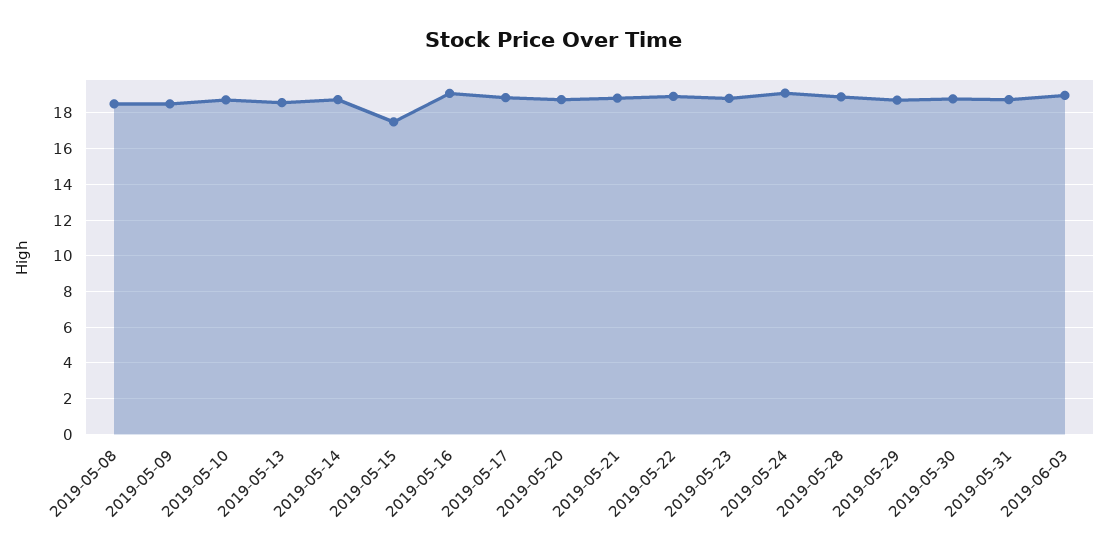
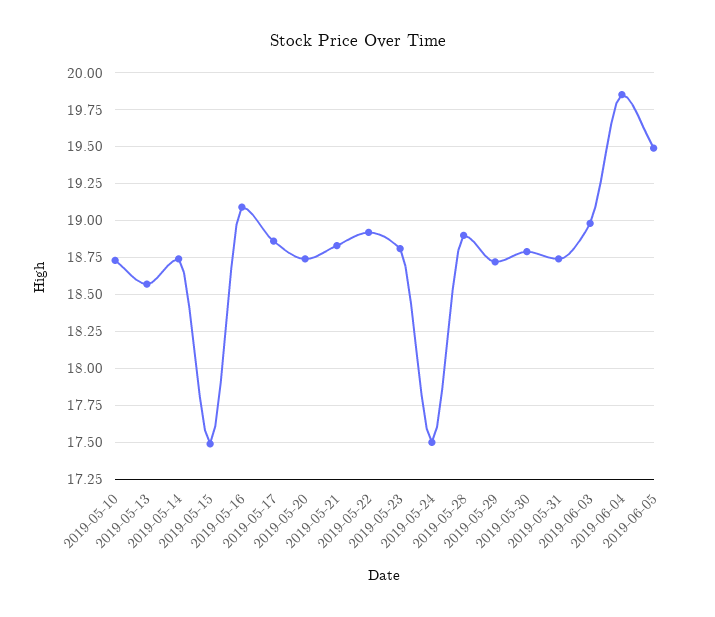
2019-05-08: 18.5 -> none
2019-05-09: 18.5 -> none
2019-05-24: 19 -> 17.5
2019-06-04: none -> 19.85
2019-06-05: none -> 19.5

